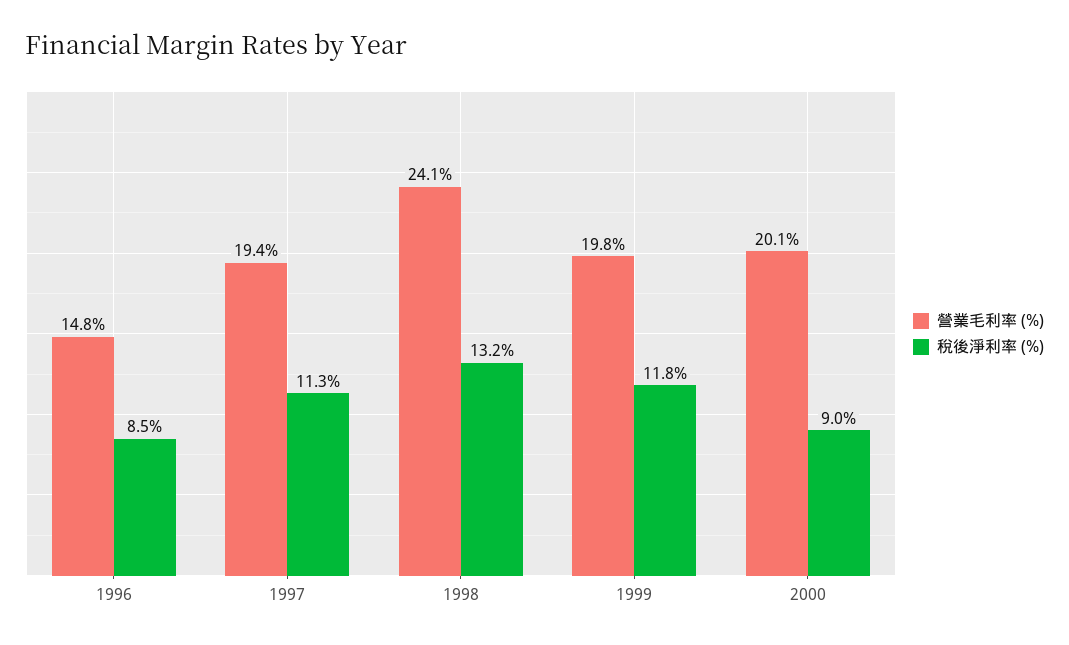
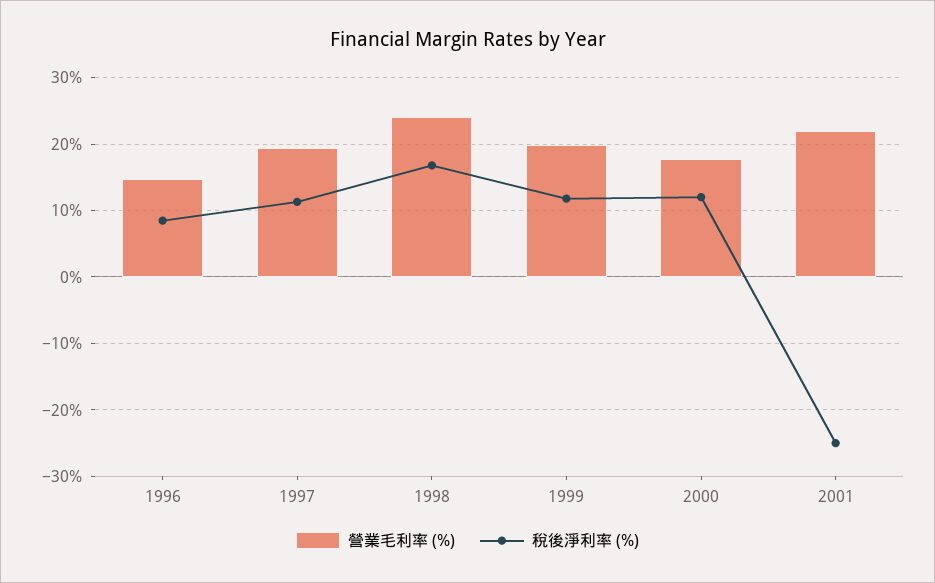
稅後淨利率 (%), 1998: 13.2 -> 17
營業毛利率 (%), 2000: 20.1 -> 18
稅後淨利率 (%), 2000: 9 -> 12
營業毛利率 (%), 2001: none -> 22
稅後淨利率 (%), 2001: none -> -25

